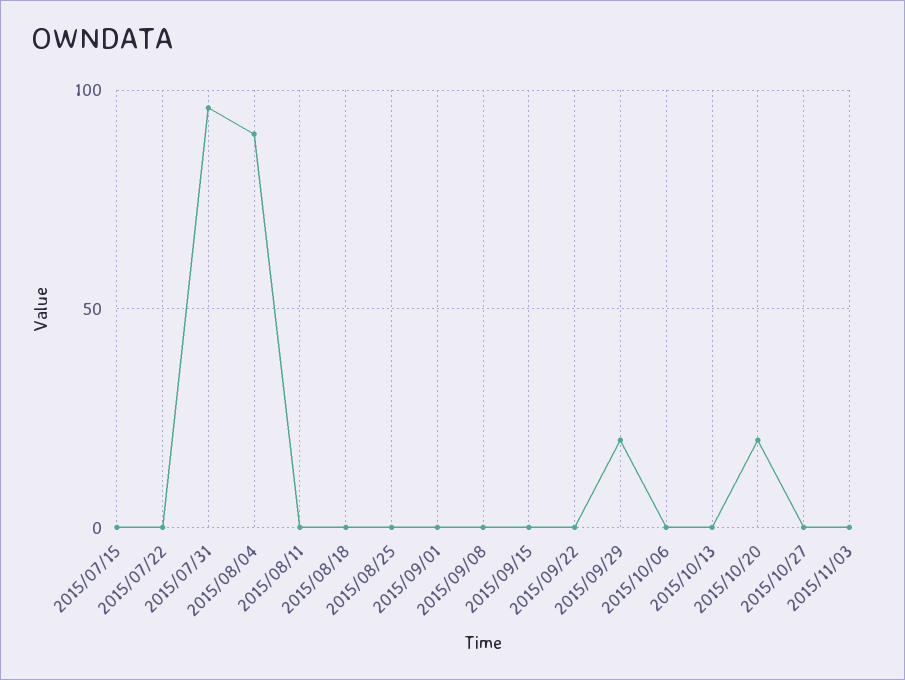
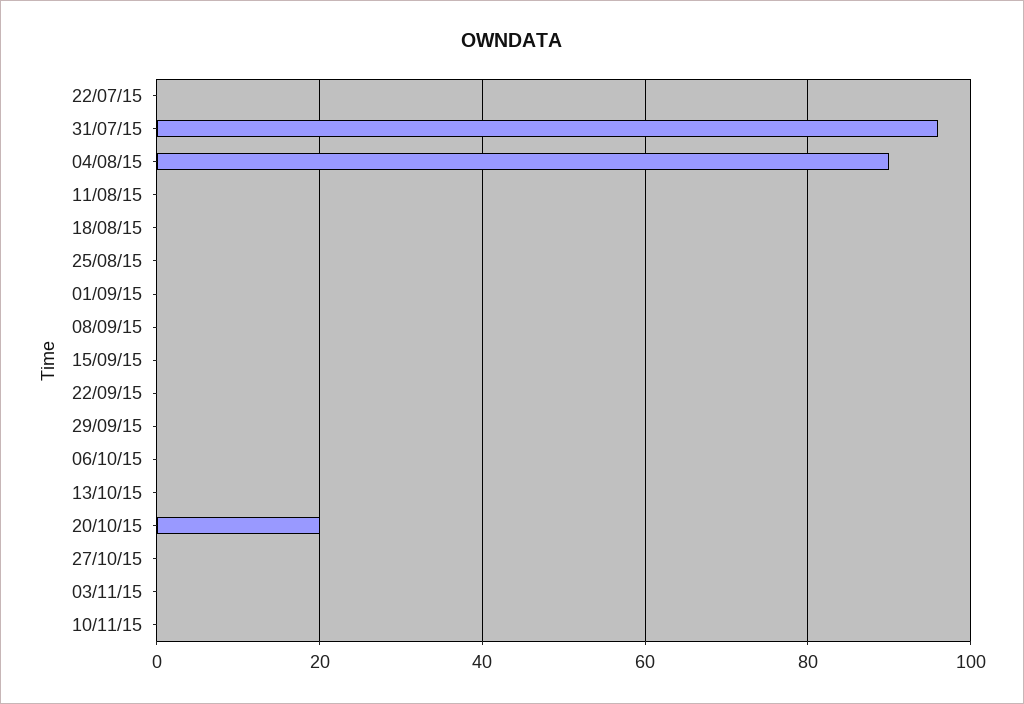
2015/07/15: 0 -> none
2015/09/29: 20 -> 0
10/11/15: none -> 0

